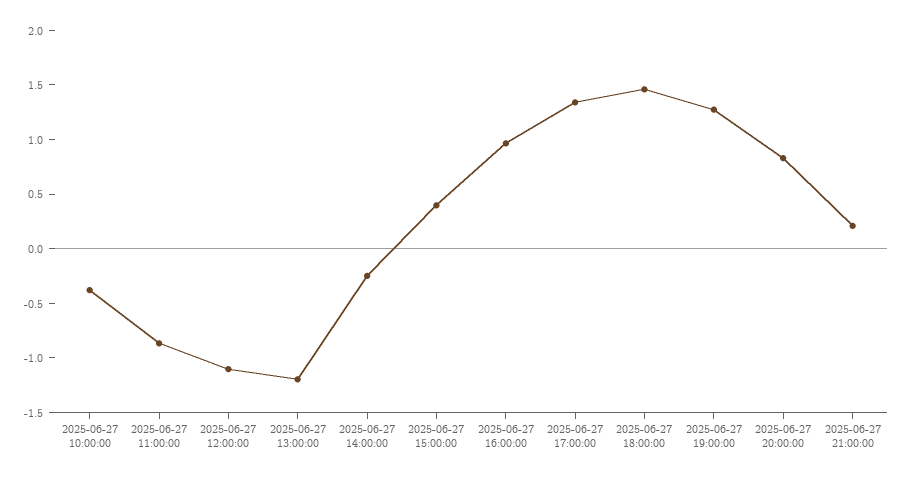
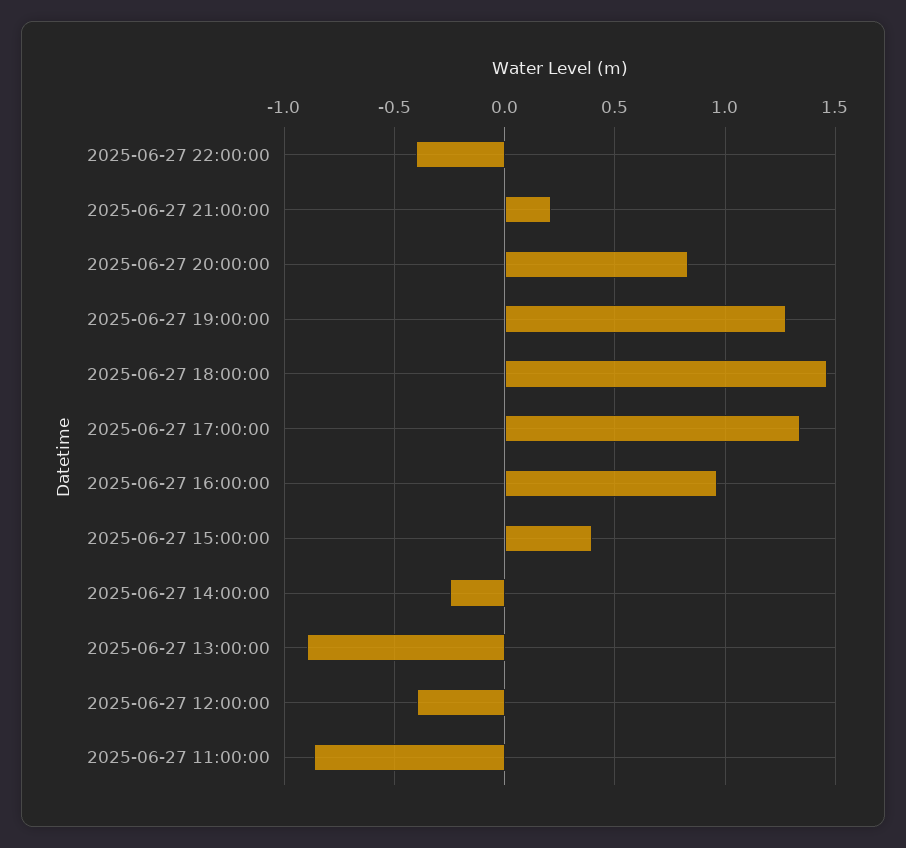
2025-06-27 10:00:00: -0.4 -> none
2025-06-27 12:00:00: -1.1 -> -0.4
2025-06-27 13:00:00: -1.2 -> -0.9
2025-06-27 22:00:00: none -> -0.4

